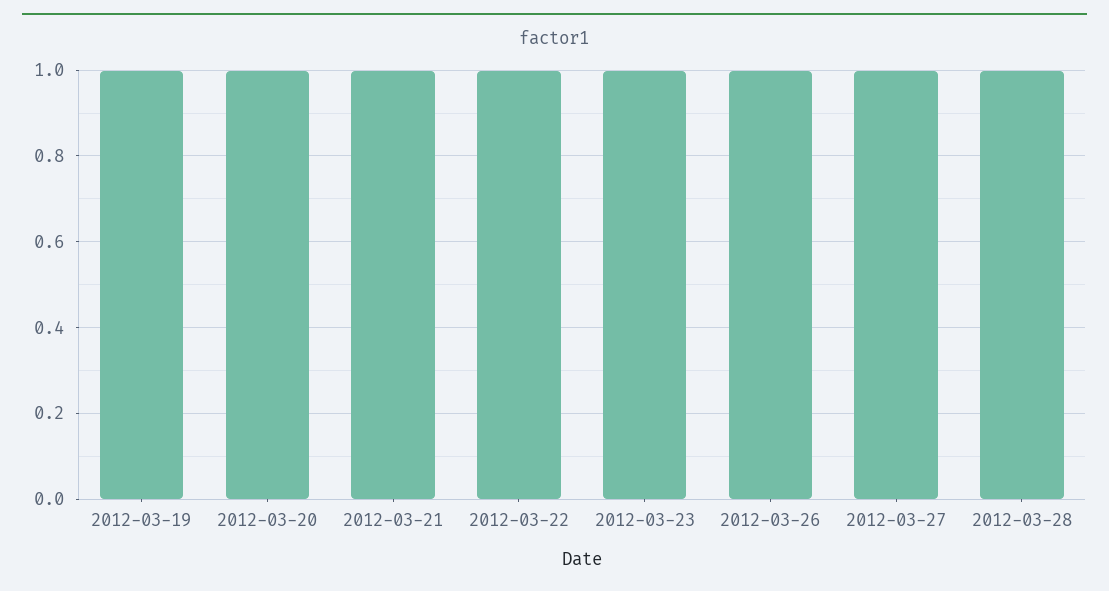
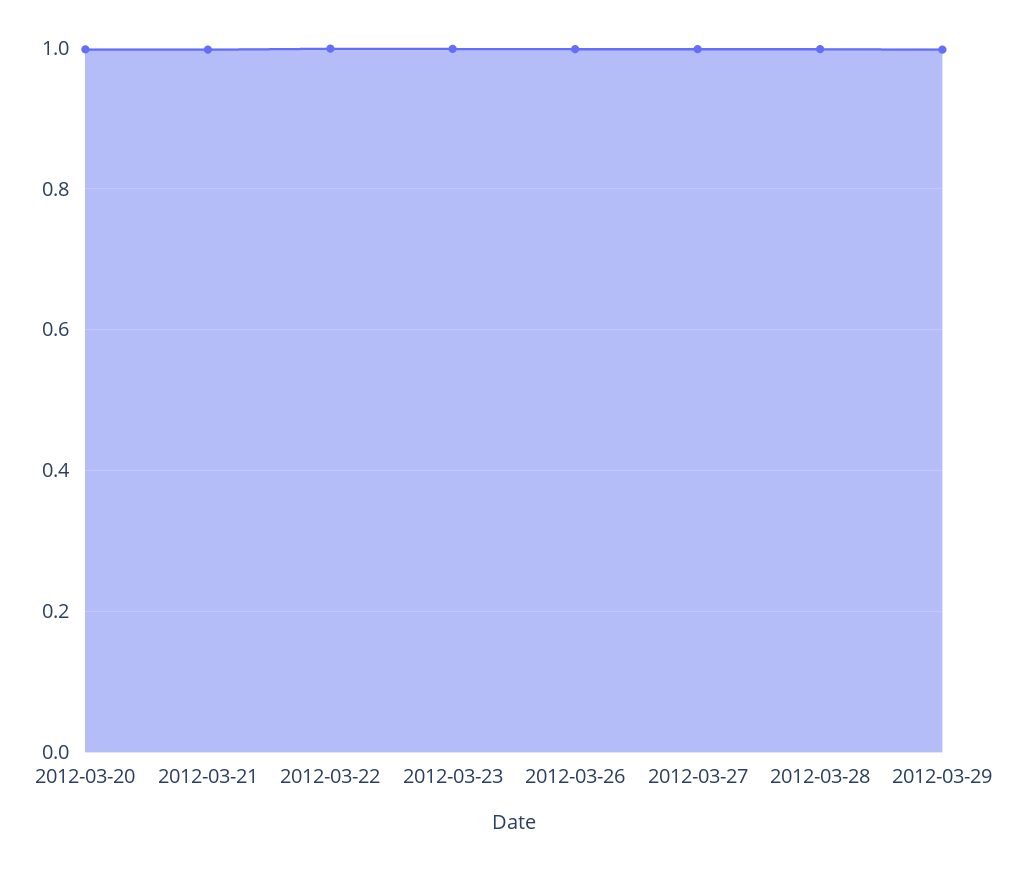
2012-03-19: 1 -> none
2012-03-29: none -> 1

